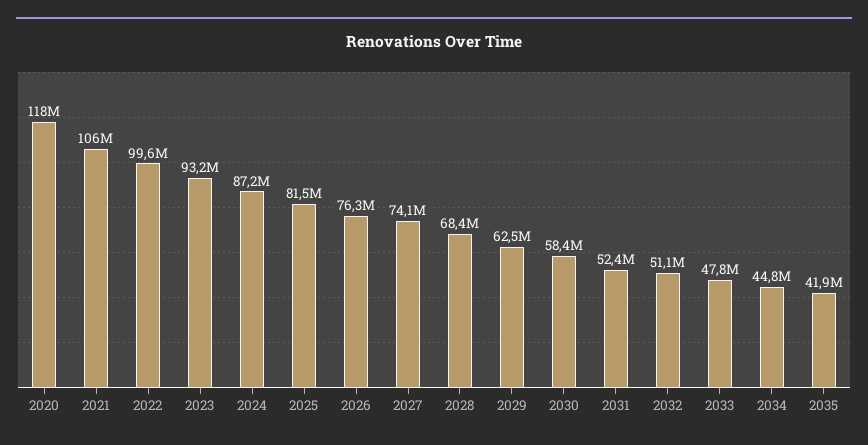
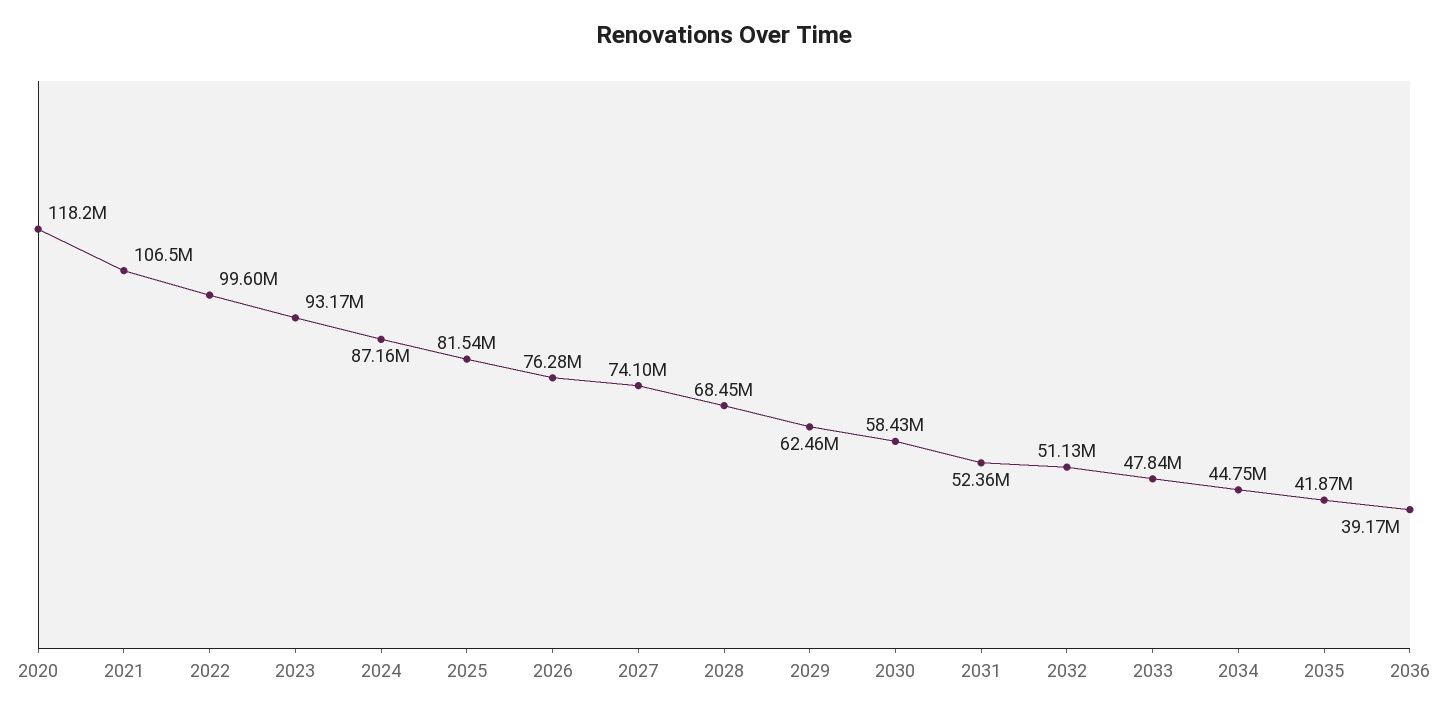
2036: none -> 39170000

